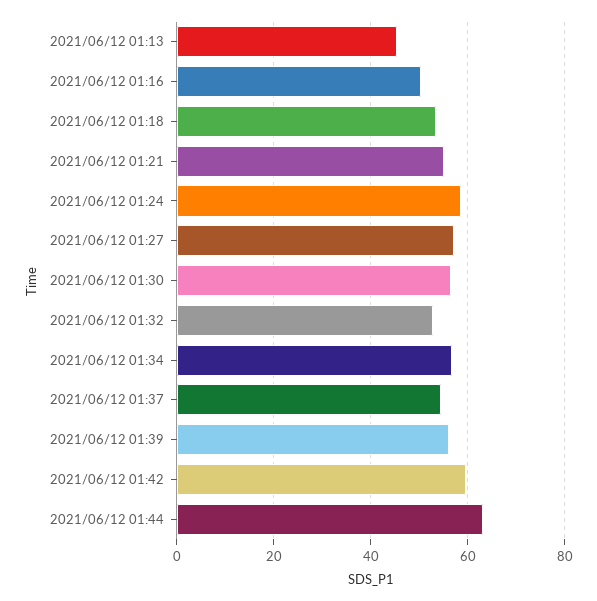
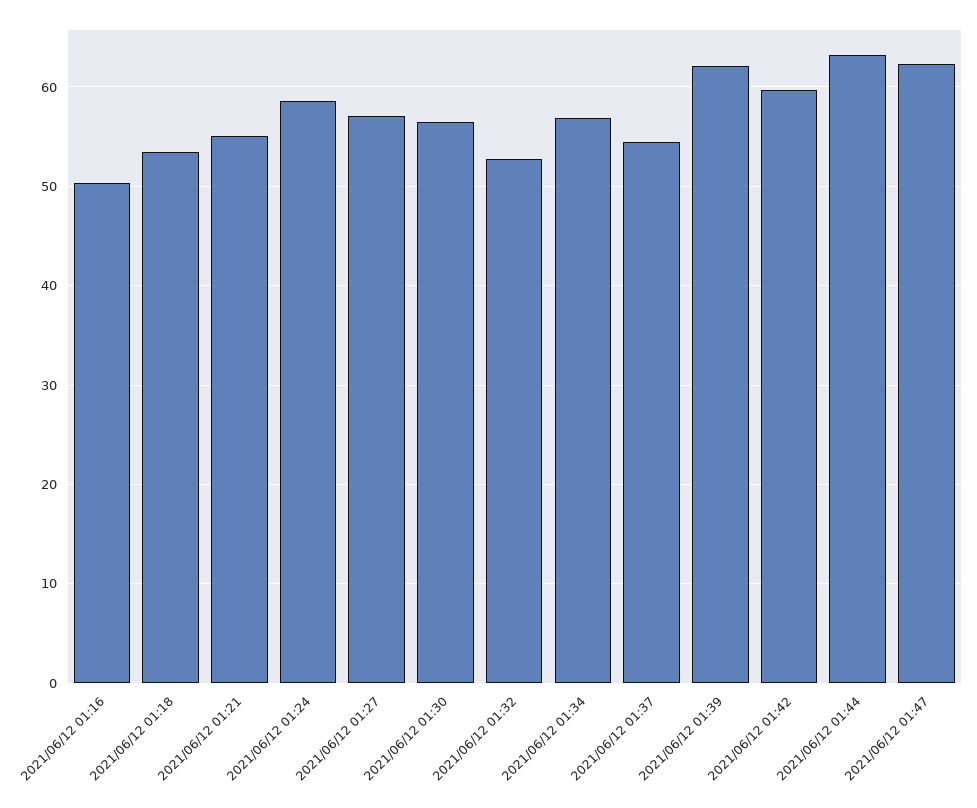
2021/06/12 01:13: 46 -> none
2021/06/12 01:39: 56 -> 62
2021/06/12 01:47: none -> 62

